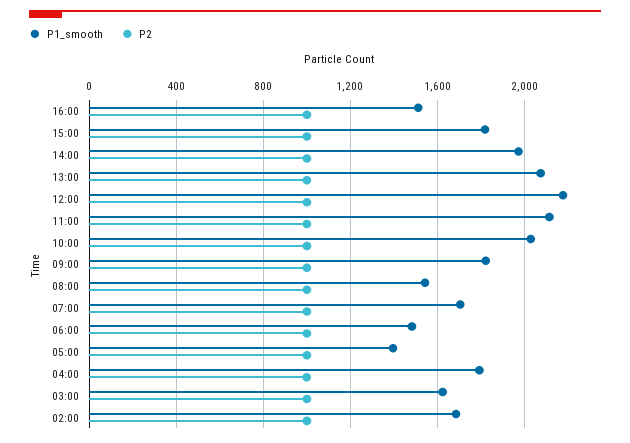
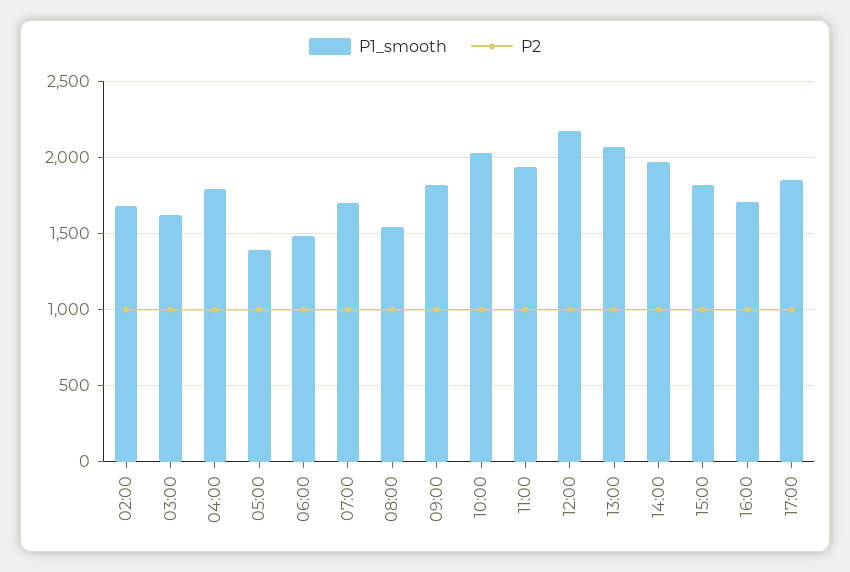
P1_smooth, 16:00: 1500 -> 1700
P1_smooth, 11:00: 2100 -> 1950
P1_smooth, 17:00: none -> 1850
P2, 17:00: none -> 1000

